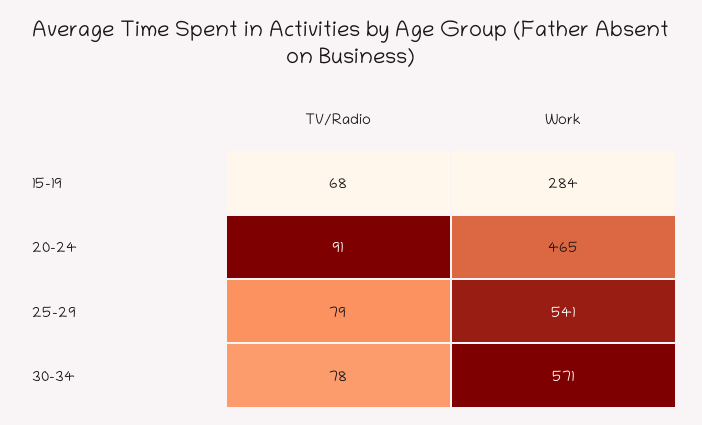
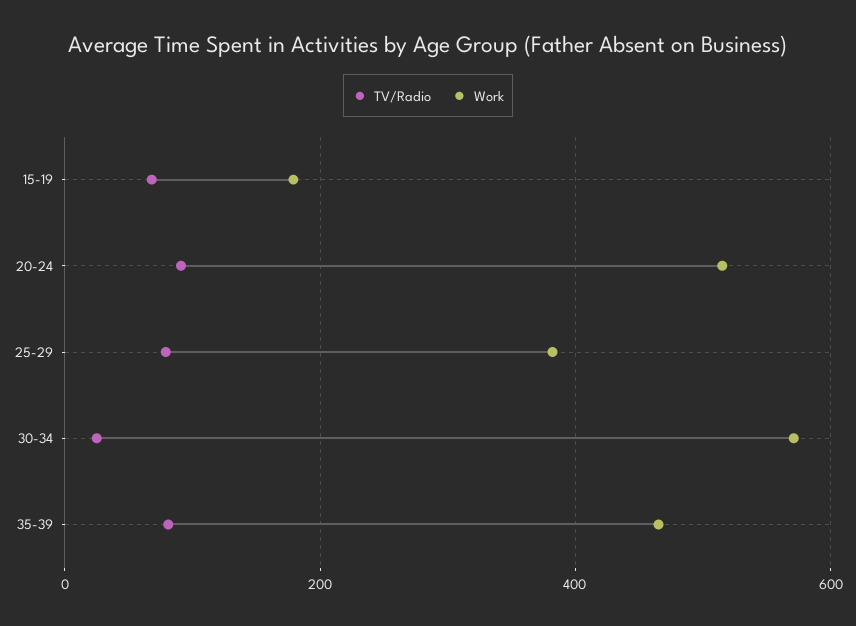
Work, 15-19: 284 -> 180
Work, 20-24: 465 -> 520
Work, 25-29: 541 -> 380
TV/Radio, 30-34: 78 -> 20
TV/Radio, 35-39: none -> 80
Work, 35-39: none -> 460

